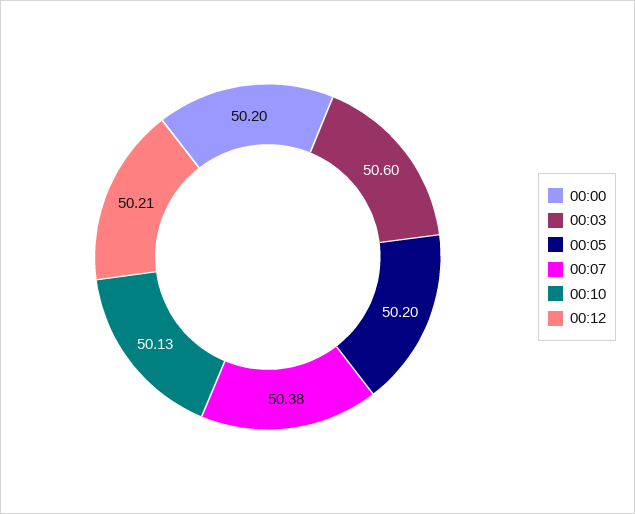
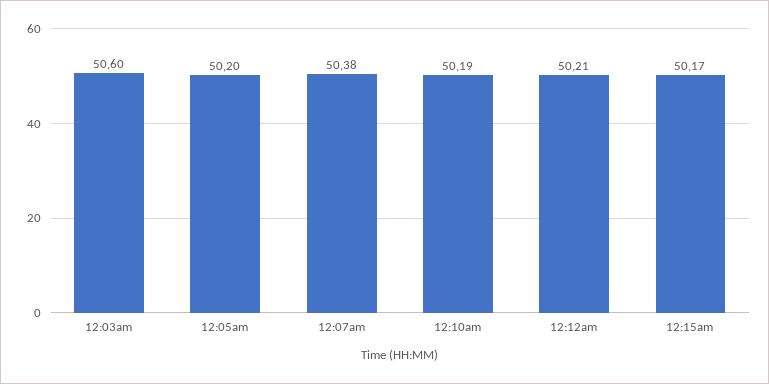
00:00: 50.2 -> none
00:10: 50.13 -> 50.19
12:15am: none -> 50.17

